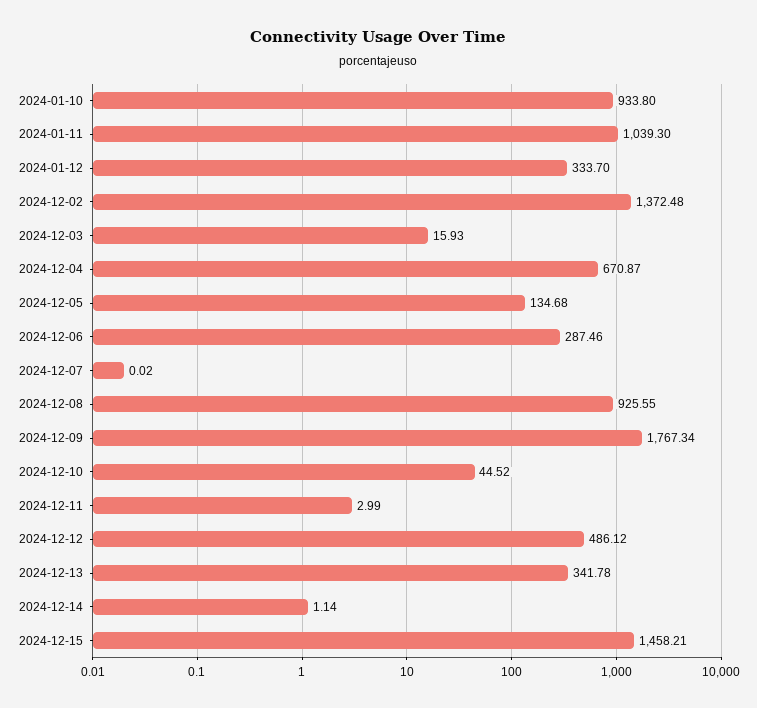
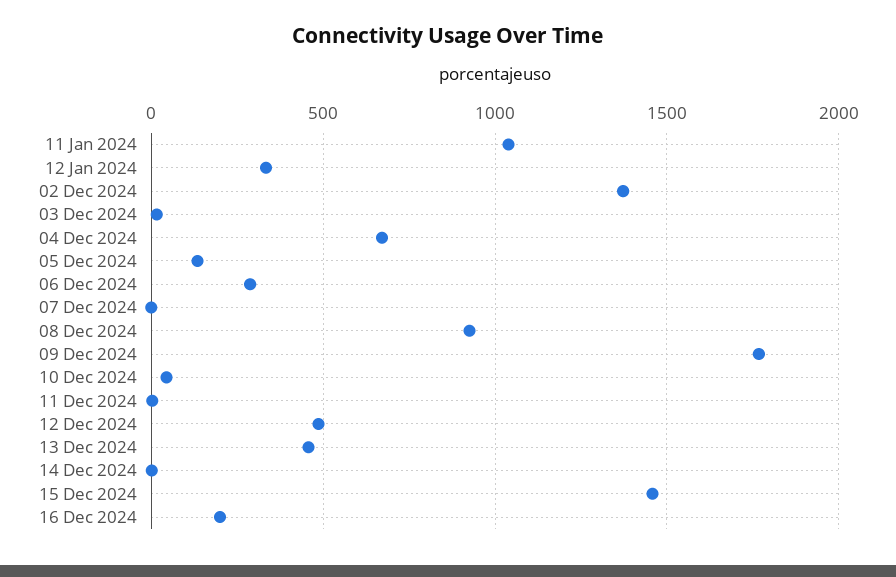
2024-01-10: 933.8 -> none
2024-12-13: 341.78 -> 450
16 Dec 2024: none -> 200

